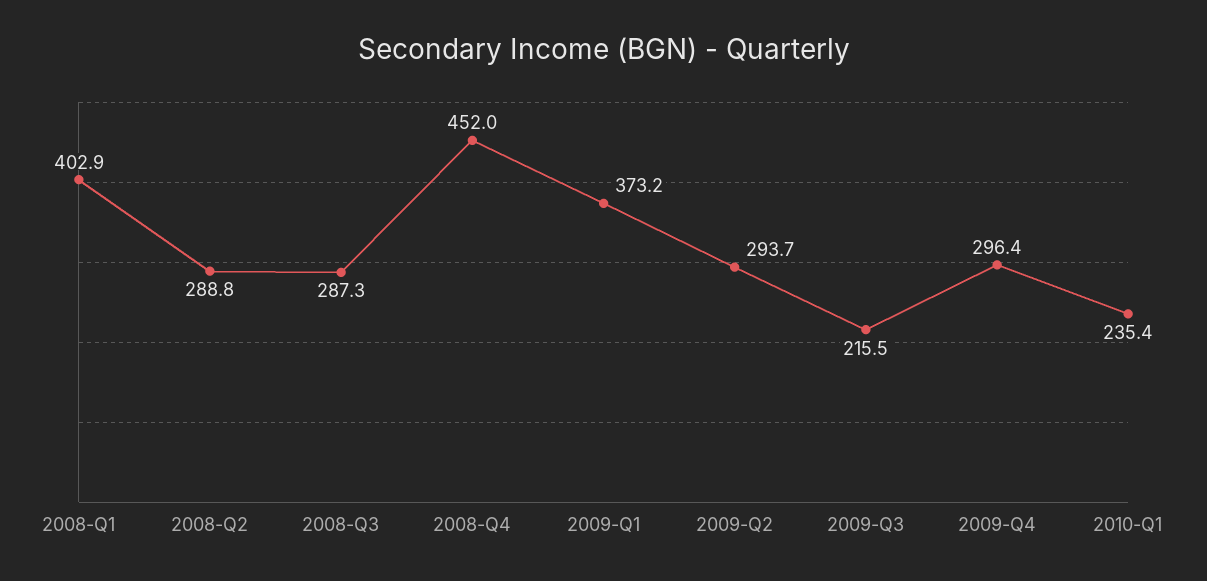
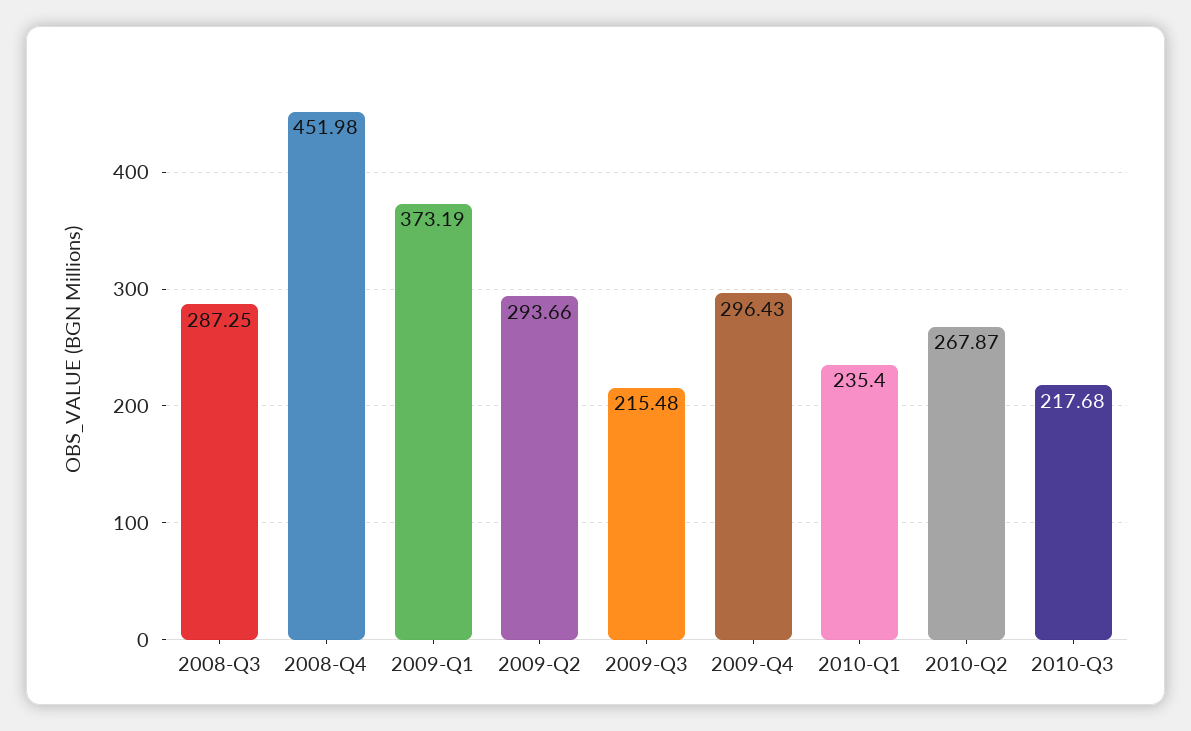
2008-Q1: 402.9 -> none
2008-Q2: 288.8 -> none
2010-Q2: none -> 267.87
2010-Q3: none -> 217.68

